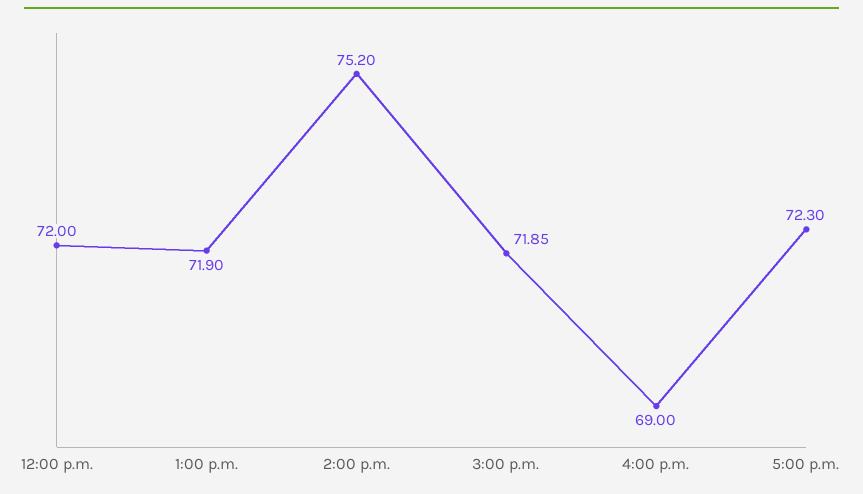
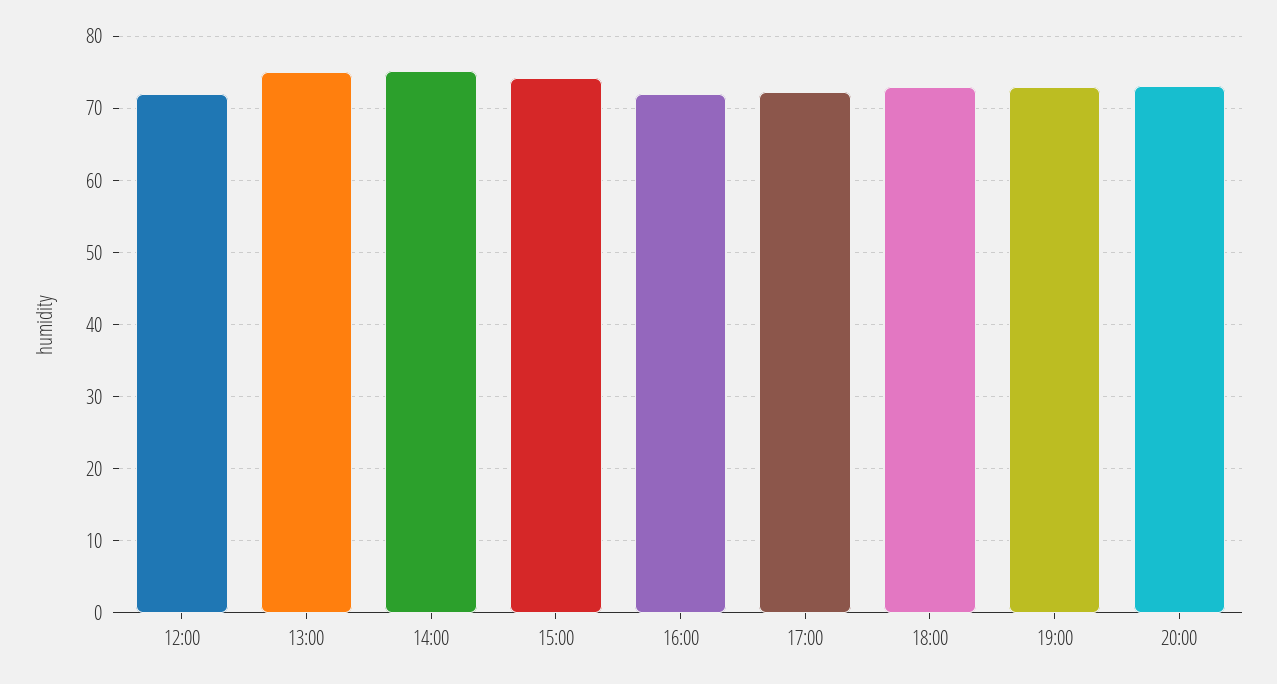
1:00 p.m.: 71.9 -> 75
3:00 p.m.: 71.85 -> 74
4:00 p.m.: 69 -> 72
18:00: none -> 73
19:00: none -> 73
20:00: none -> 73

